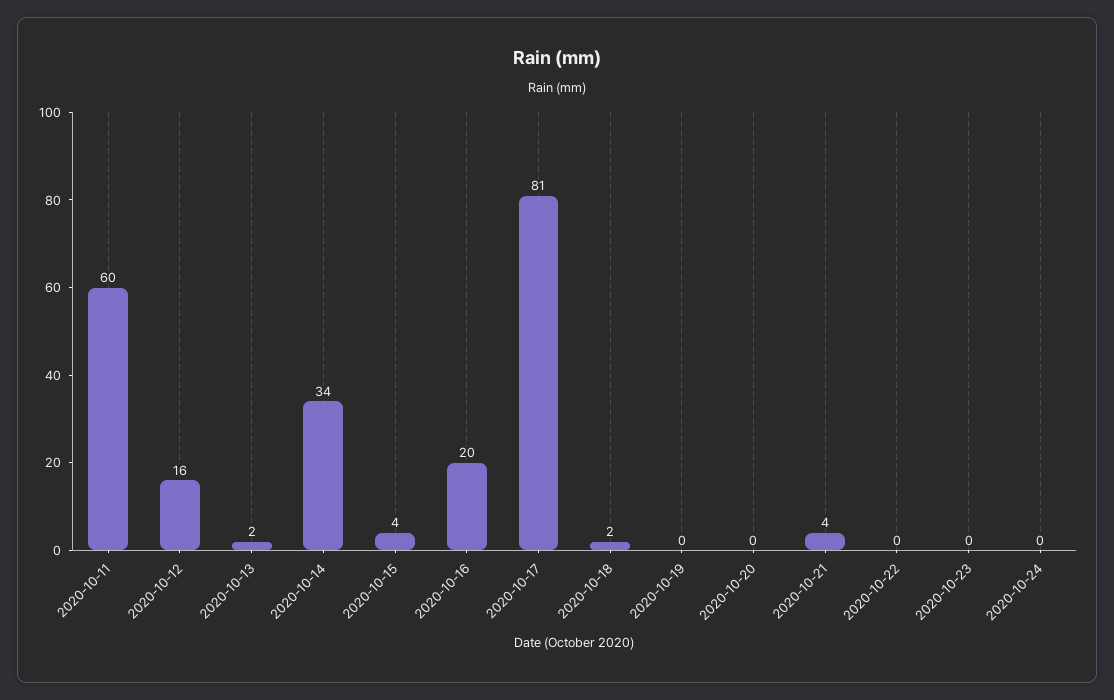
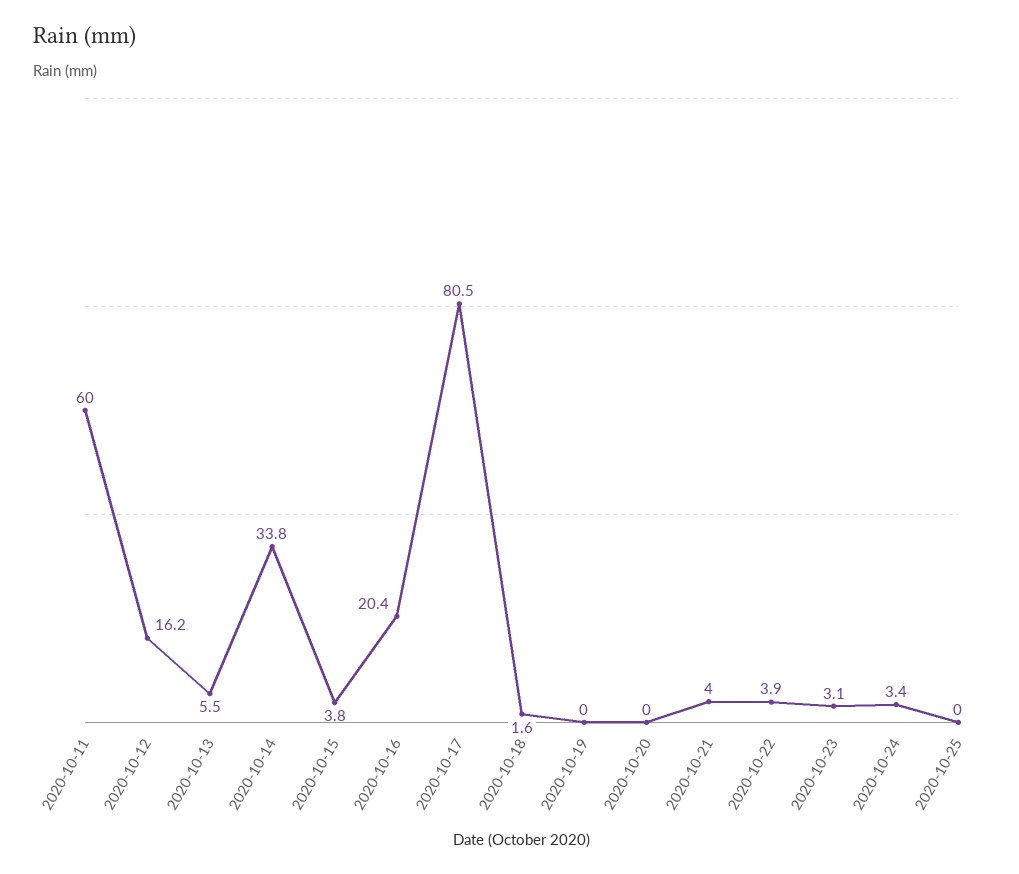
2020-10-13: 2 -> 5.5
2020-10-22: 0 -> 3.9
2020-10-23: 0 -> 3.1
2020-10-24: 0 -> 3.4
2020-10-25: none -> 0

